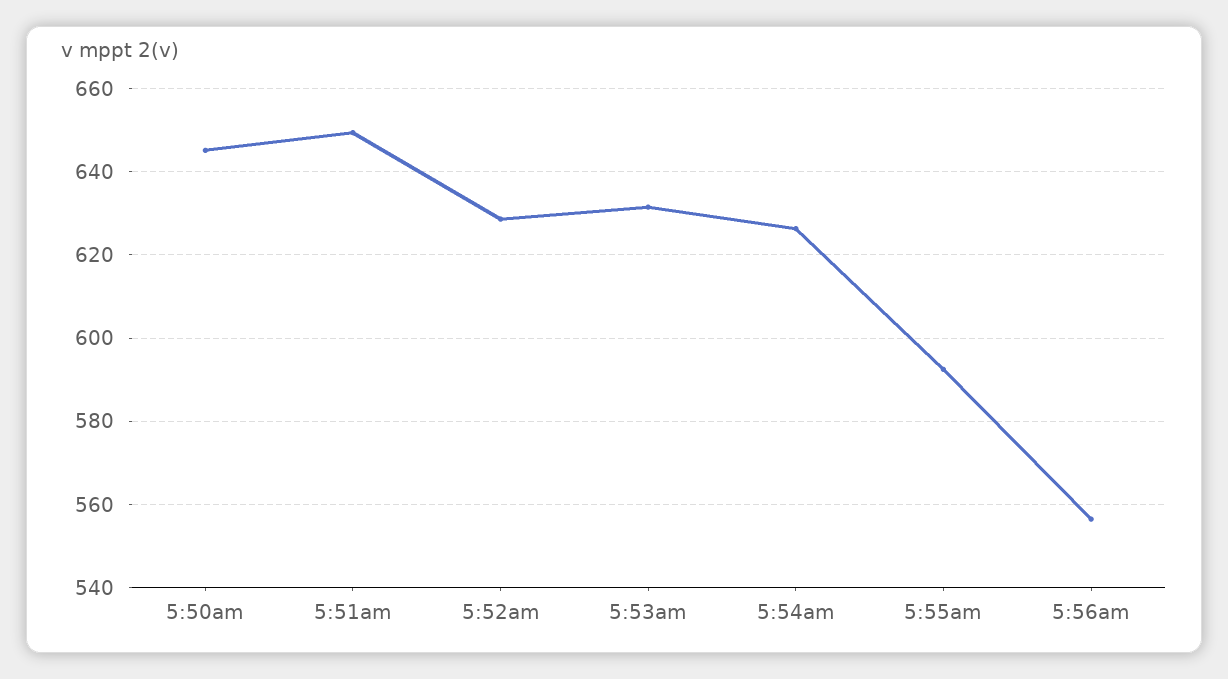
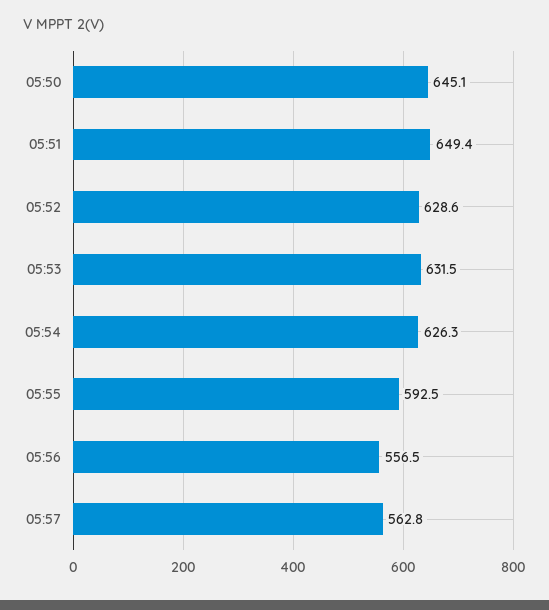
05:57: none -> 562.8

